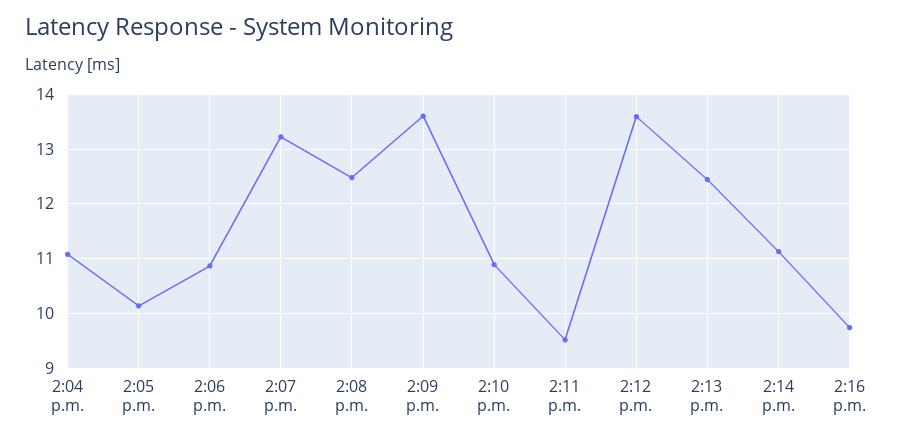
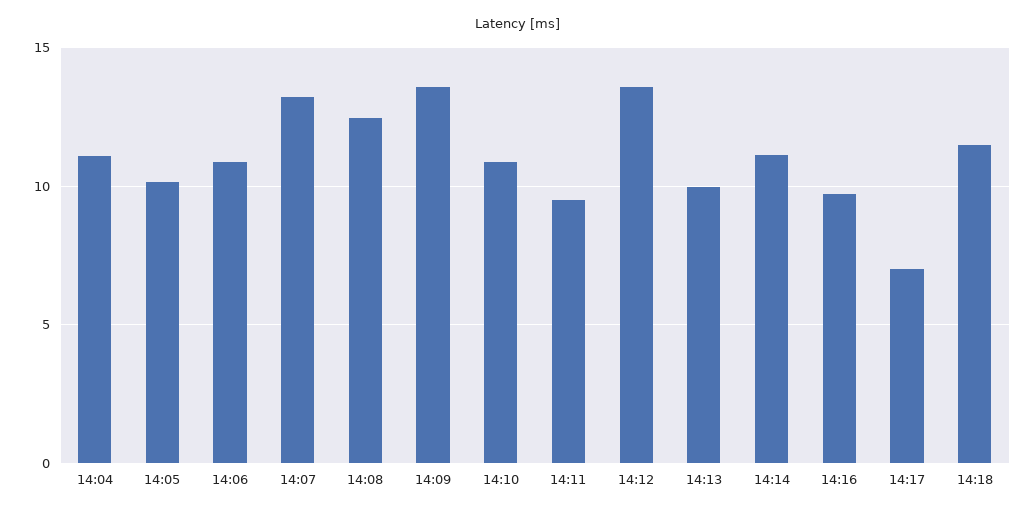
2:13 p.m.: 12.4 -> 10
14:17: none -> 7
14:18: none -> 11.5

